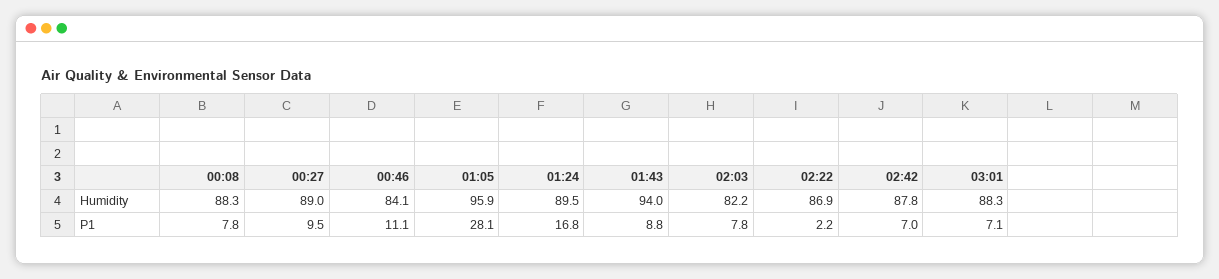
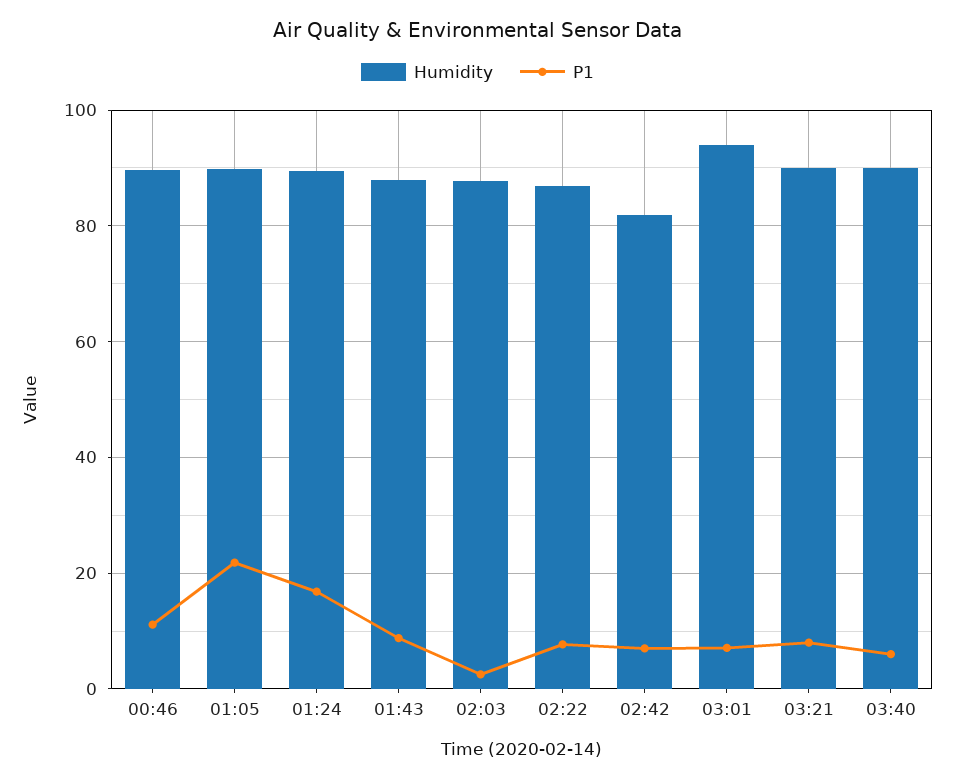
Humidity, 00:08: 88.3 -> none
Humidity, 00:27: 89 -> none
Humidity, 00:46: 84.1 -> 90
Humidity, 01:05: 95.9 -> 90
Humidity, 01:43: 94 -> 88
Humidity, 02:03: 82.2 -> 88
Humidity, 02:42: 87.8 -> 82
Humidity, 03:01: 88.3 -> 94
P1, 00:08: 7.8 -> none
P1, 00:27: 9.5 -> none
P1, 01:05: 28.1 -> 22
P1, 02:03: 7.8 -> 2
P1, 02:22: 2.2 -> 8
Humidity, 03:21: none -> 90
P1, 03:21: none -> 8
Humidity, 03:40: none -> 90
P1, 03:40: none -> 6

